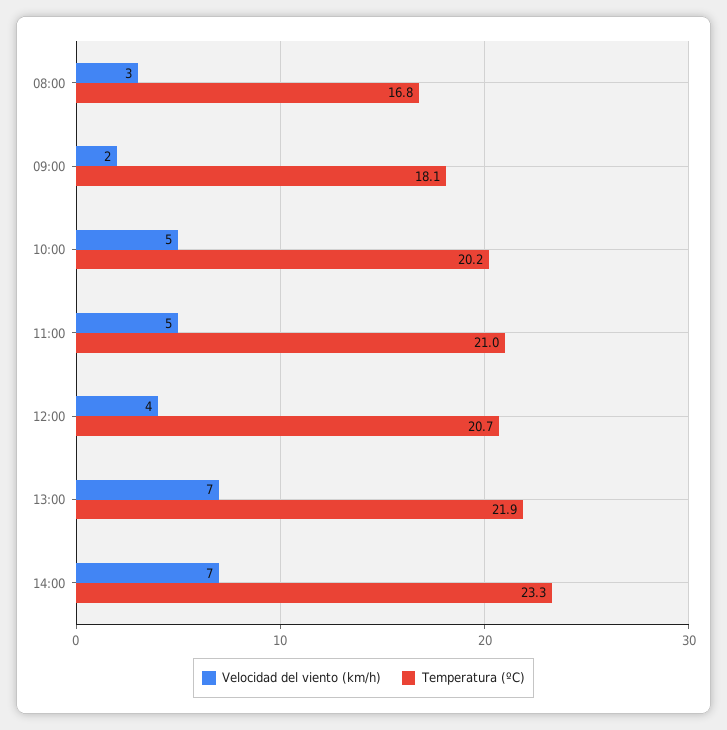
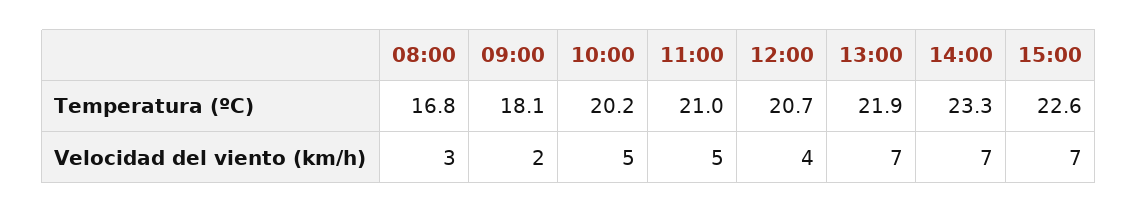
Temperatura (ºC), 15:00: none -> 22.6
Velocidad del viento (km/h), 15:00: none -> 7

